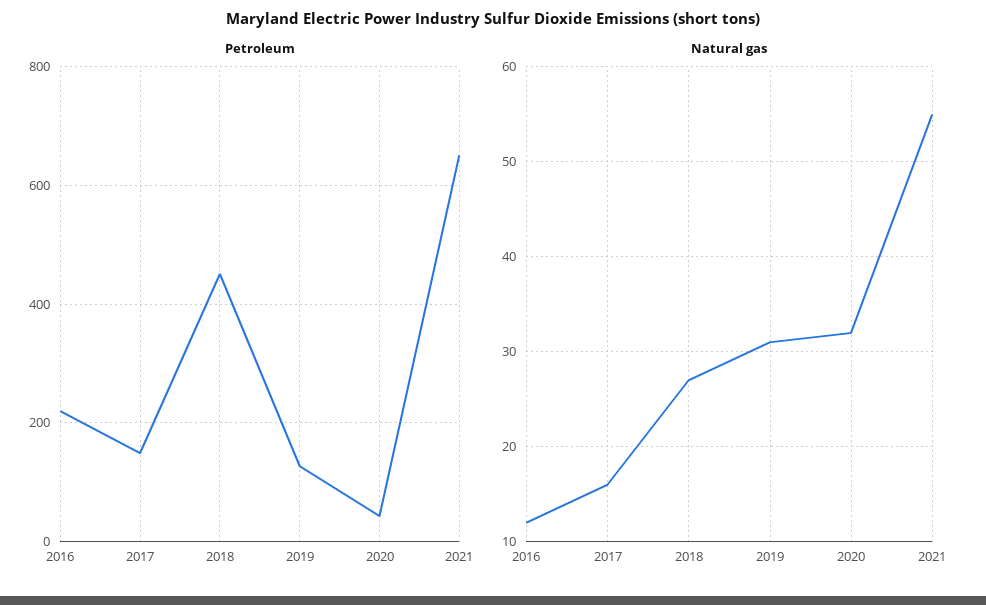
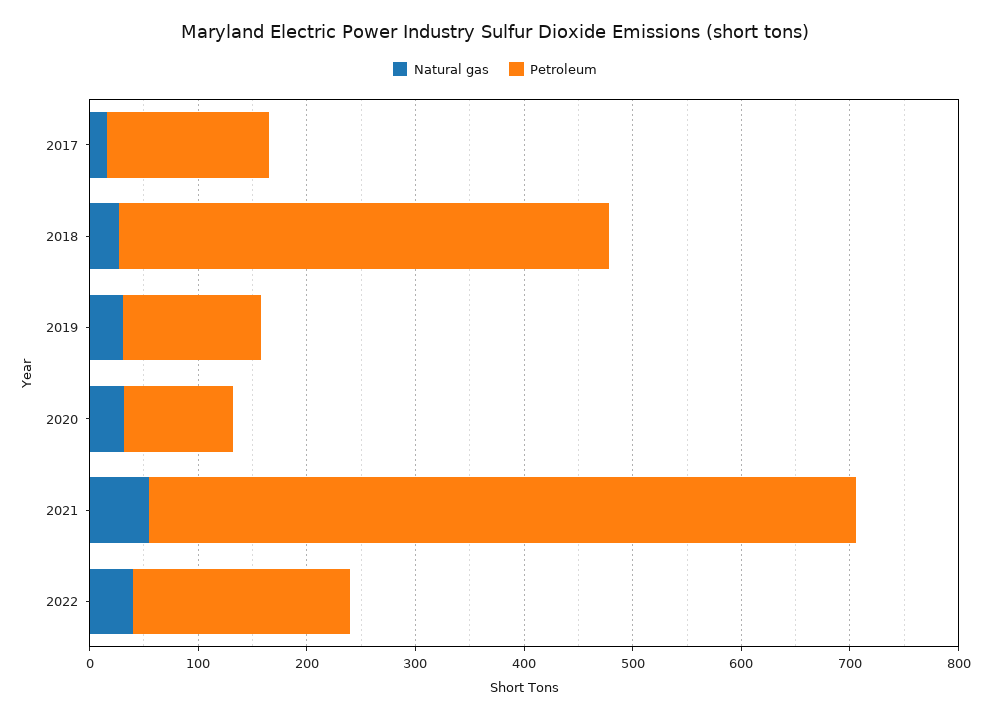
Petroleum, 2016: 220 -> none
Petroleum, 2020: 40 -> 100
Natural gas, 2016: 12 -> none
Natural gas, 2022: none -> 40
Petroleum, 2022: none -> 200

